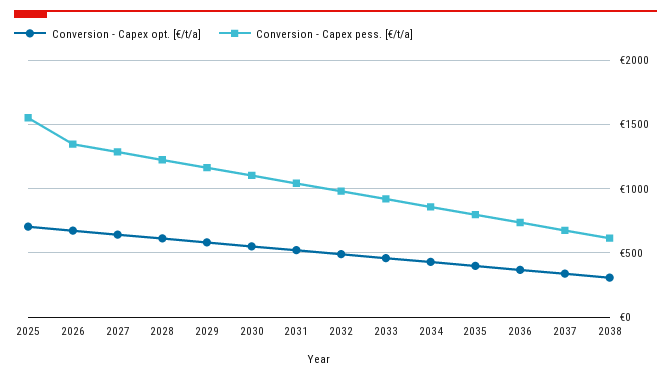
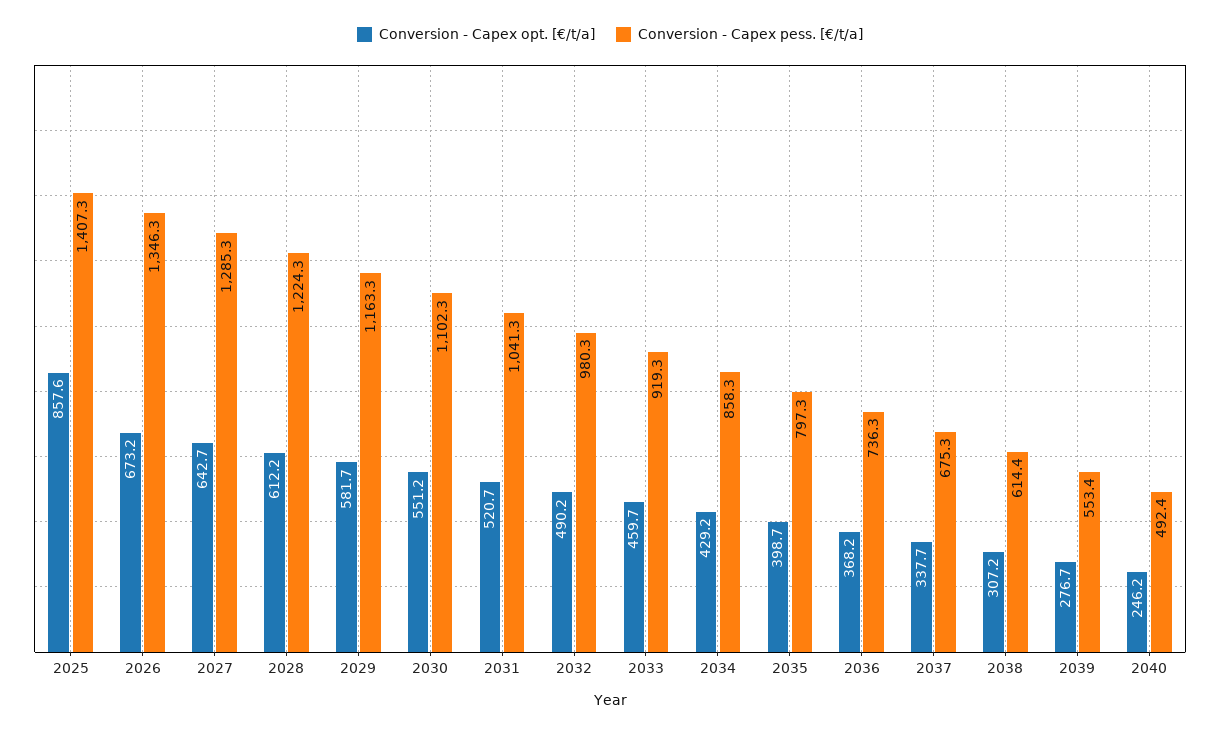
Conversion - Capex opt. [€/t/a], 2025: 700 -> 857.6
Conversion - Capex pess. [€/t/a], 2025: 1550 -> 1407.3
Conversion - Capex opt. [€/t/a], 2039: none -> 276.7
Conversion - Capex pess. [€/t/a], 2039: none -> 553.4
Conversion - Capex opt. [€/t/a], 2040: none -> 246.2
Conversion - Capex pess. [€/t/a], 2040: none -> 492.4

